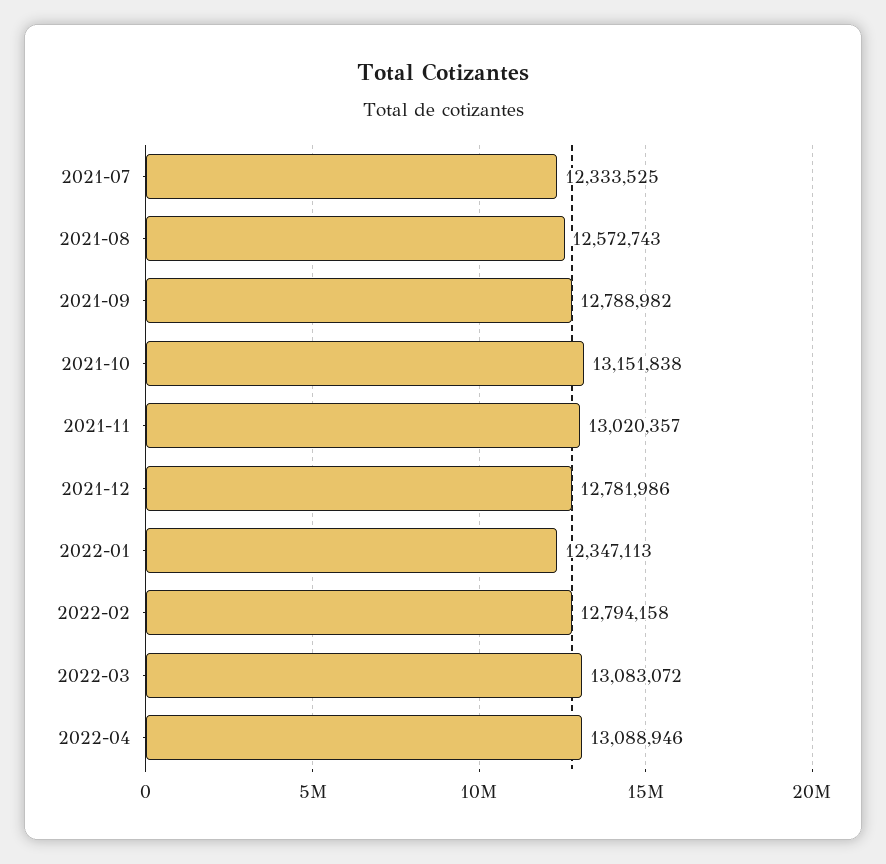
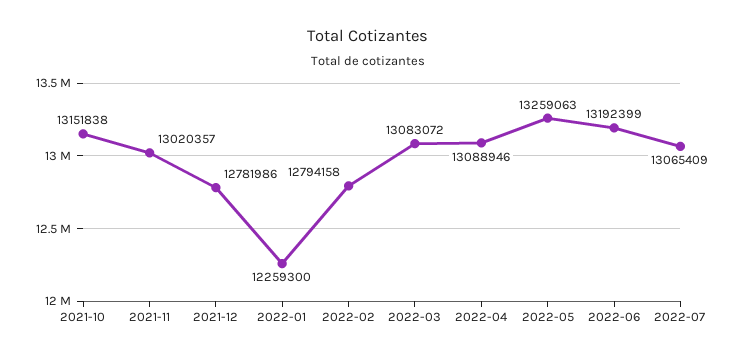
2021-07: 12333525 -> none
2021-08: 12572743 -> none
2021-09: 12788982 -> none
2022-01: 12347113 -> 12259300
2022-05: none -> 13259063
2022-06: none -> 13192399
2022-07: none -> 13065409

